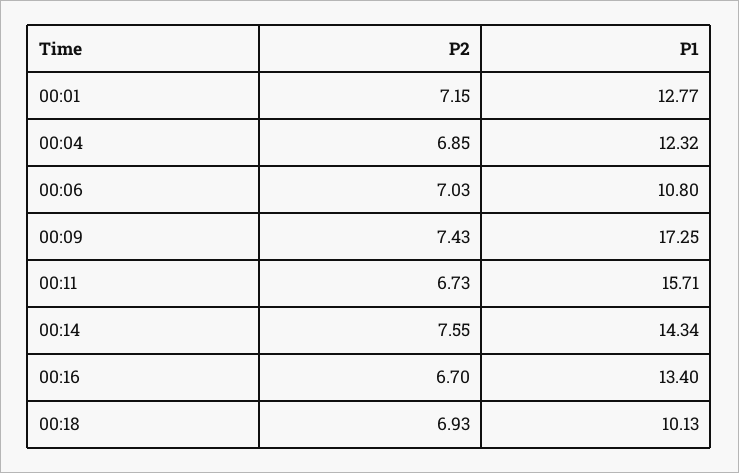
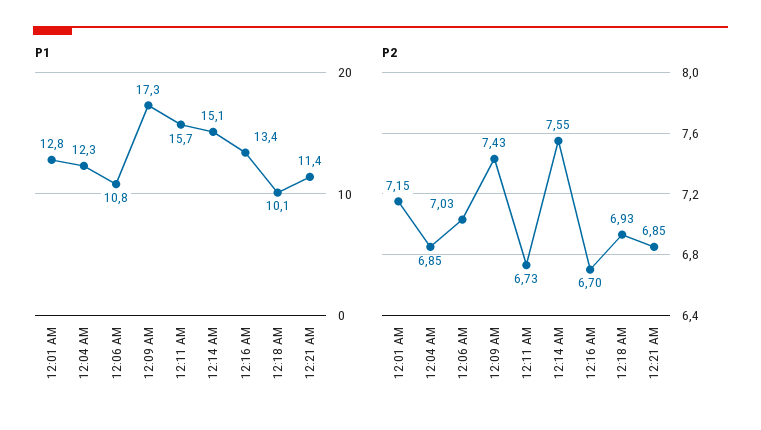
P1, 00:14: 14.34 -> 15.1
P1, 12:21 AM: none -> 11.4
P2, 12:21 AM: none -> 6.85

